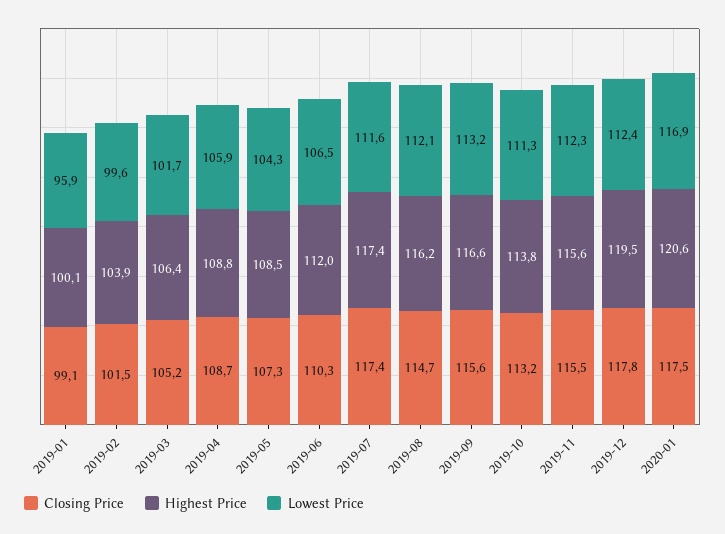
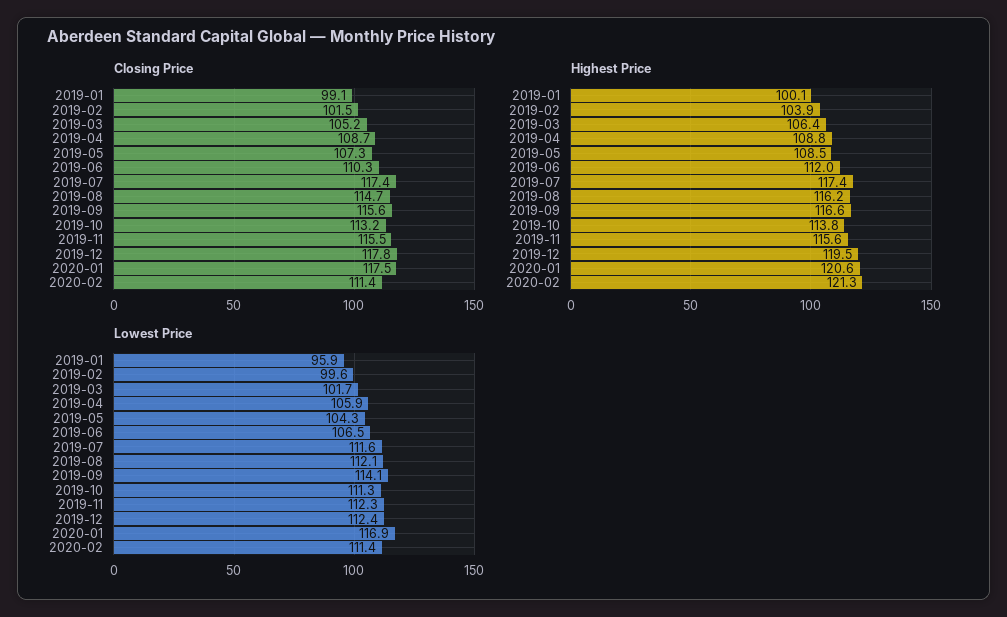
Lowest Price, 2019-09: 113.2 -> 114.1
Closing Price, 2020-02: none -> 111.4
Highest Price, 2020-02: none -> 121.3
Lowest Price, 2020-02: none -> 111.4

